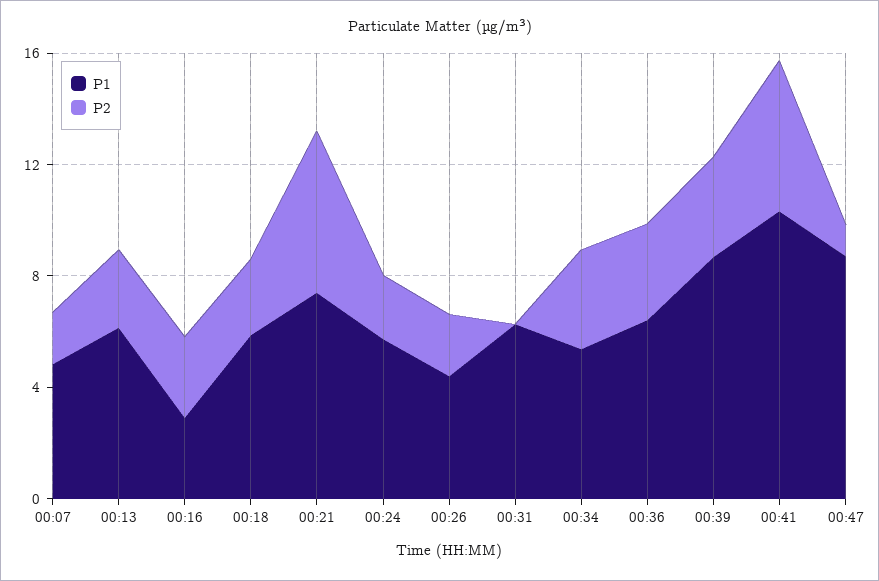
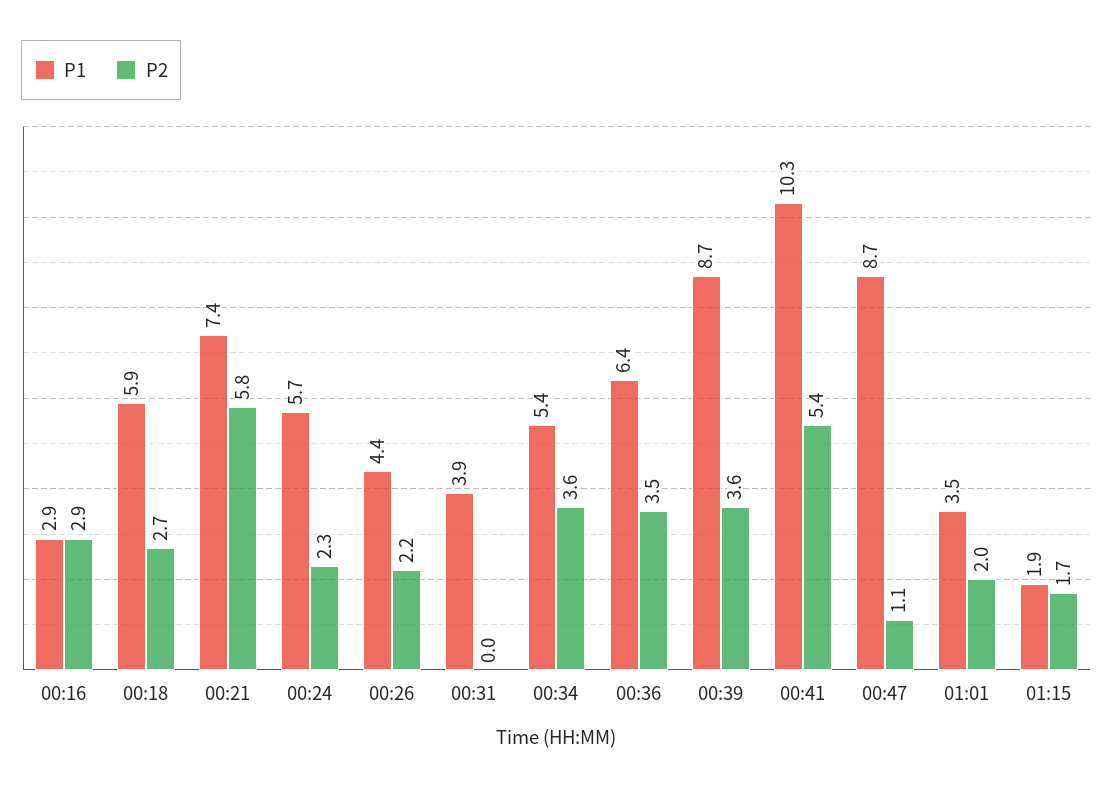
P1, 00:07: 5 -> none
P2, 00:07: 2 -> none
P1, 00:13: 6 -> none
P2, 00:13: 3 -> none
P1, 00:31: 6 -> 3.9
P1, 01:01: none -> 3.5
P2, 01:01: none -> 2
P1, 01:15: none -> 1.9
P2, 01:15: none -> 1.7

